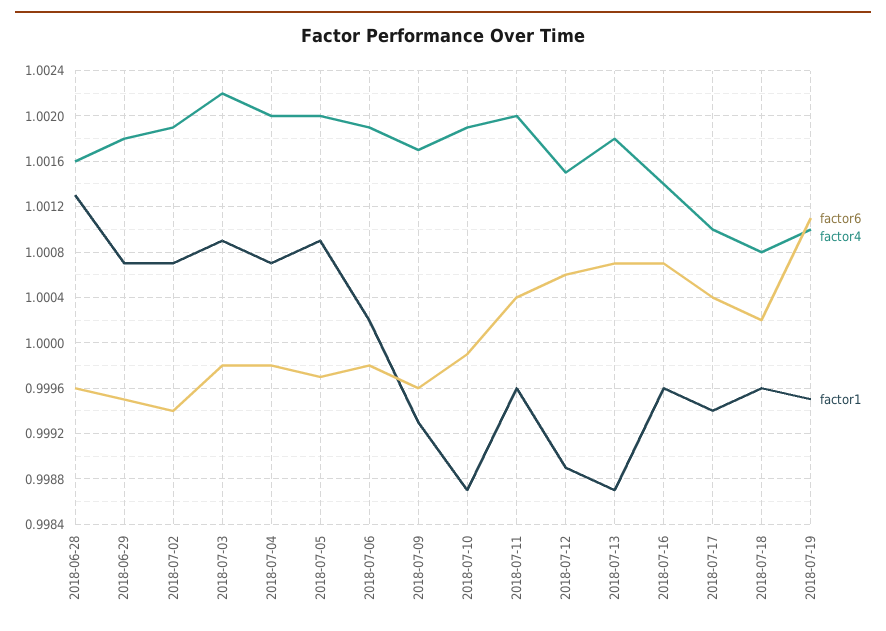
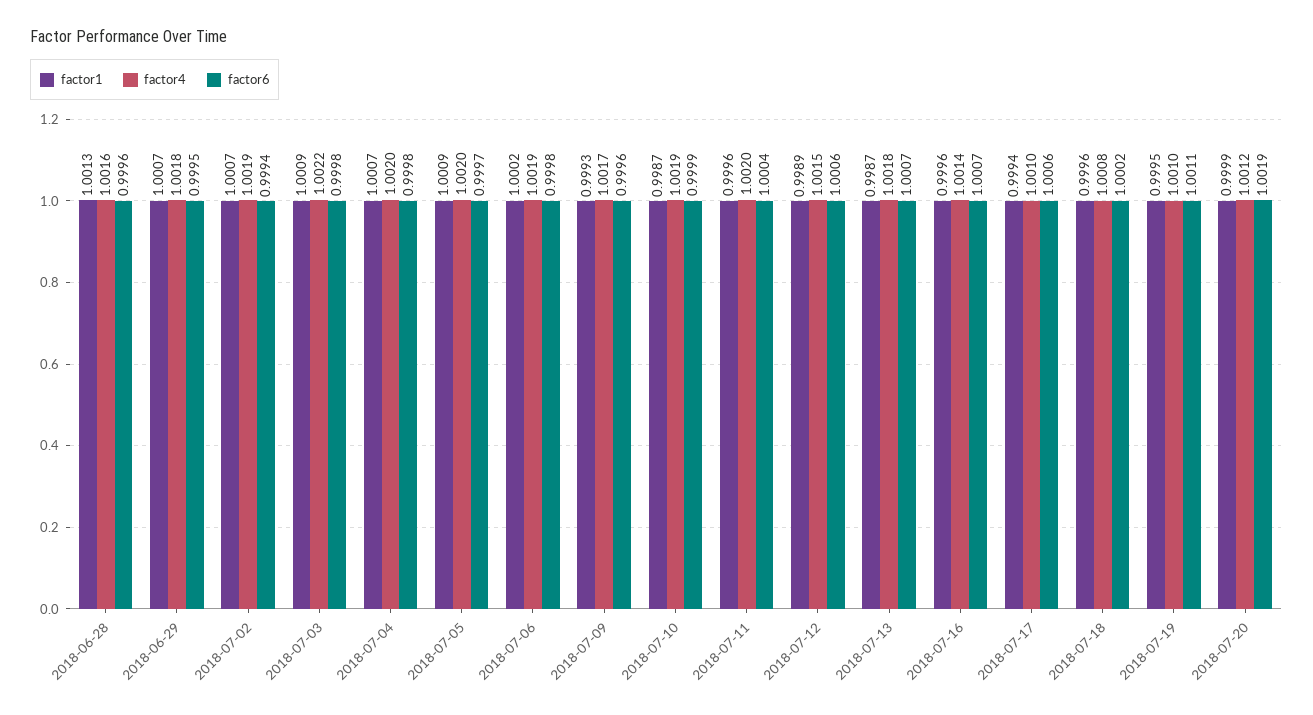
factor6, 2018-07-17: 1.0004 -> 1.0006
factor1, 2018-07-20: none -> 0.9999
factor4, 2018-07-20: none -> 1.0012
factor6, 2018-07-20: none -> 1.0019

